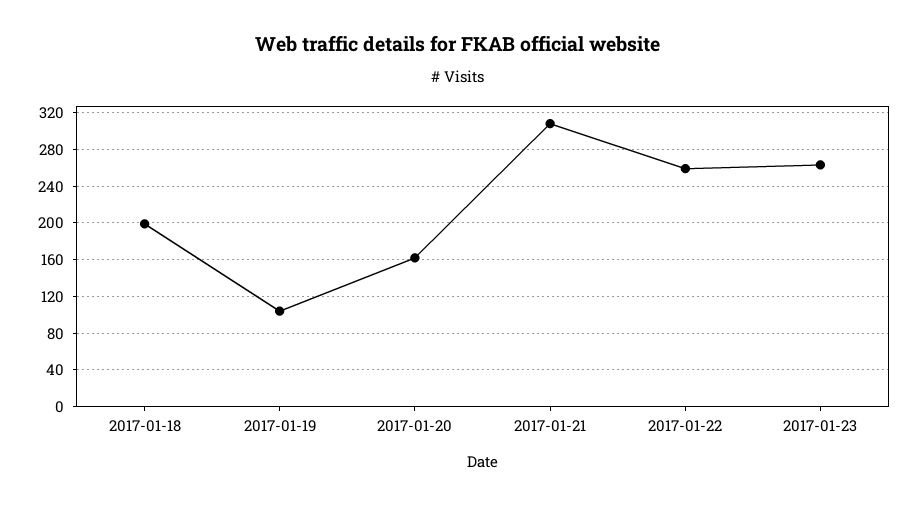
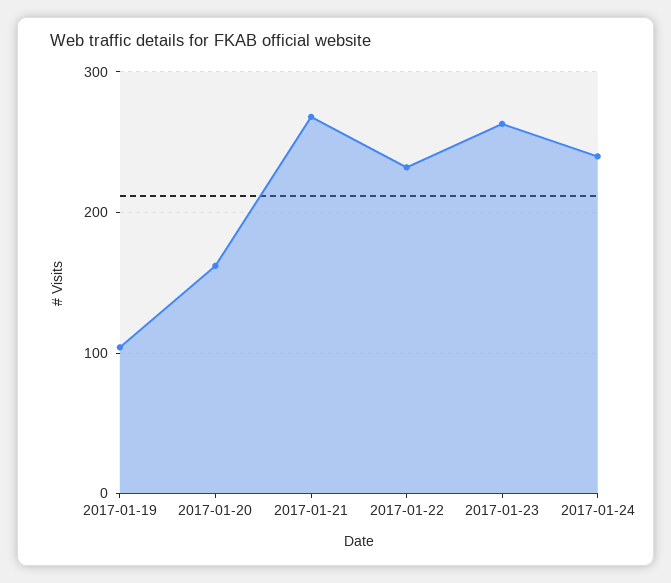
2017-01-18: 200 -> none
2017-01-21: 310 -> 270
2017-01-22: 260 -> 230
2017-01-24: none -> 240

